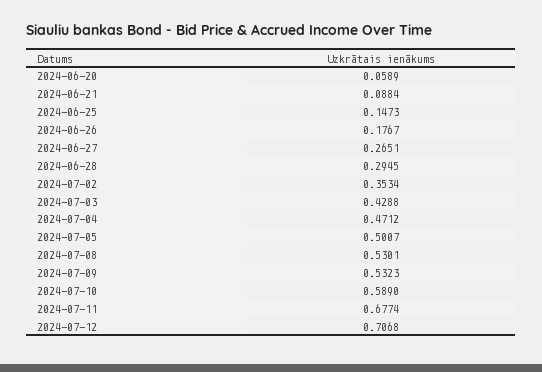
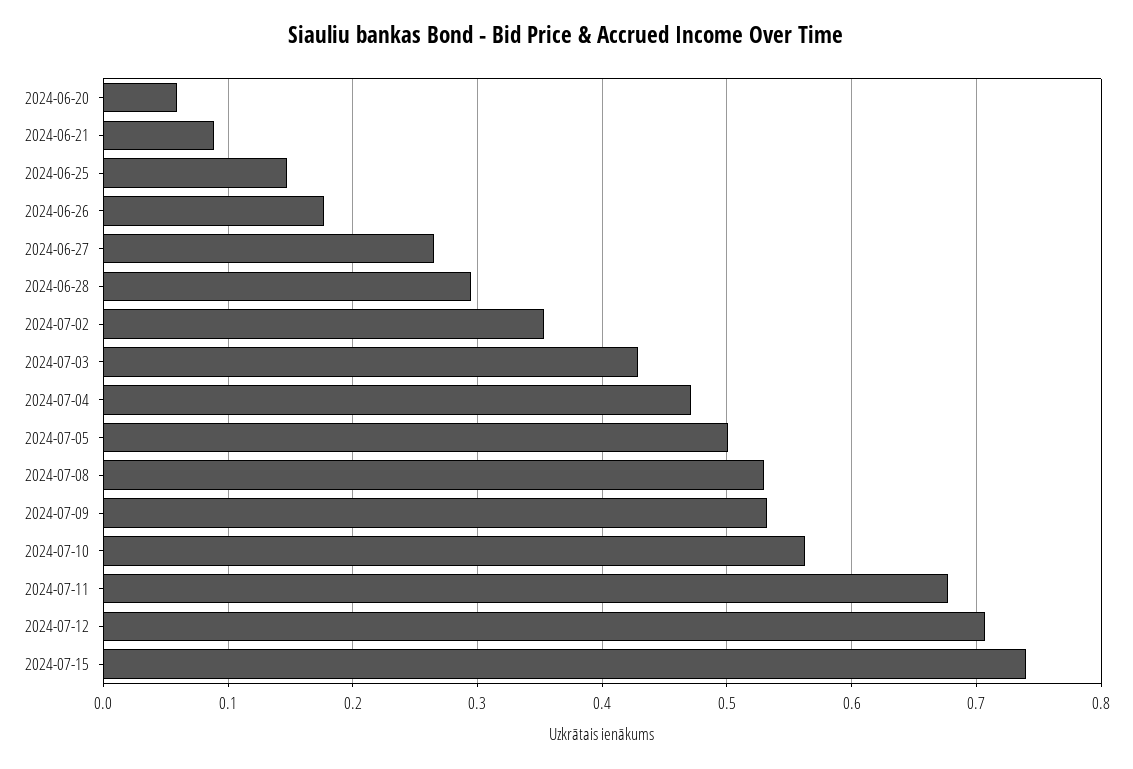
2024-07-10: 0.589 -> 0.56
2024-07-15: none -> 0.74

